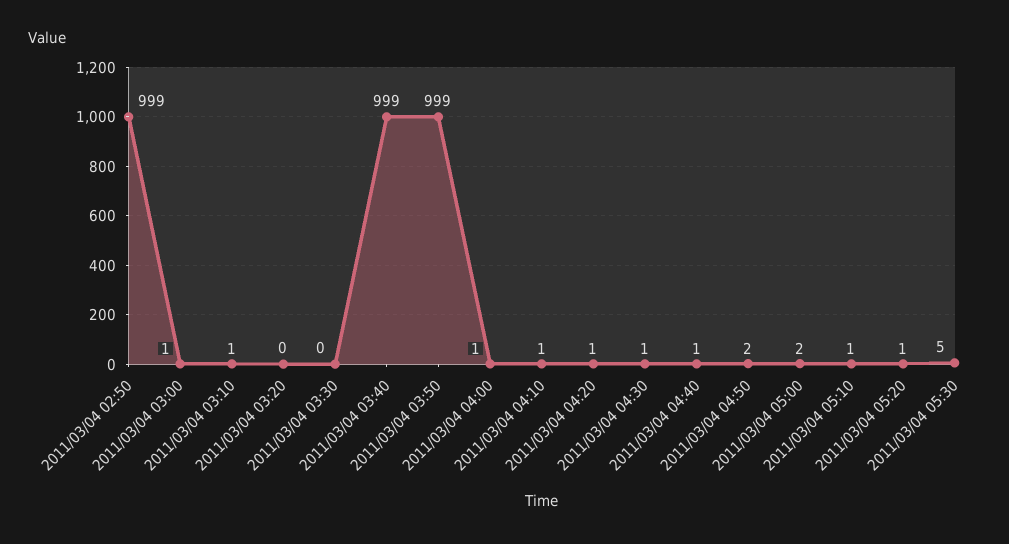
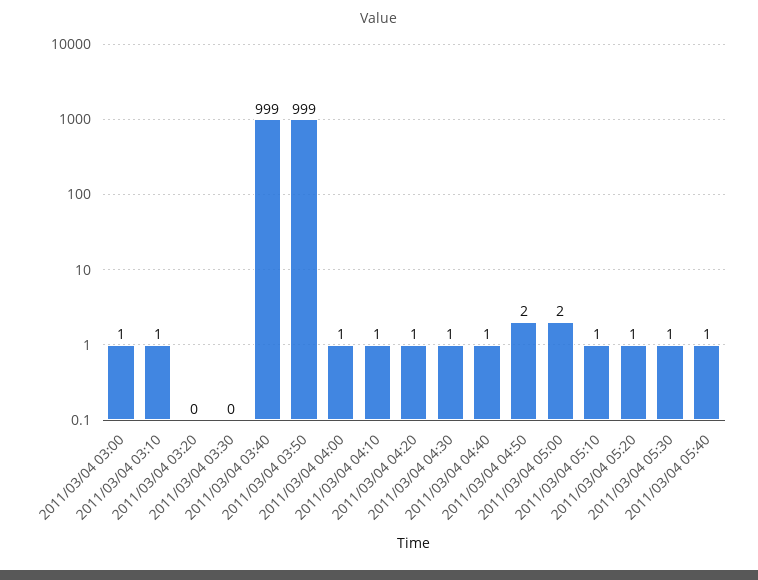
2011/03/04 02:50: 999 -> none
2011/03/04 05:30: 5 -> 1
2011/03/04 05:40: none -> 1

